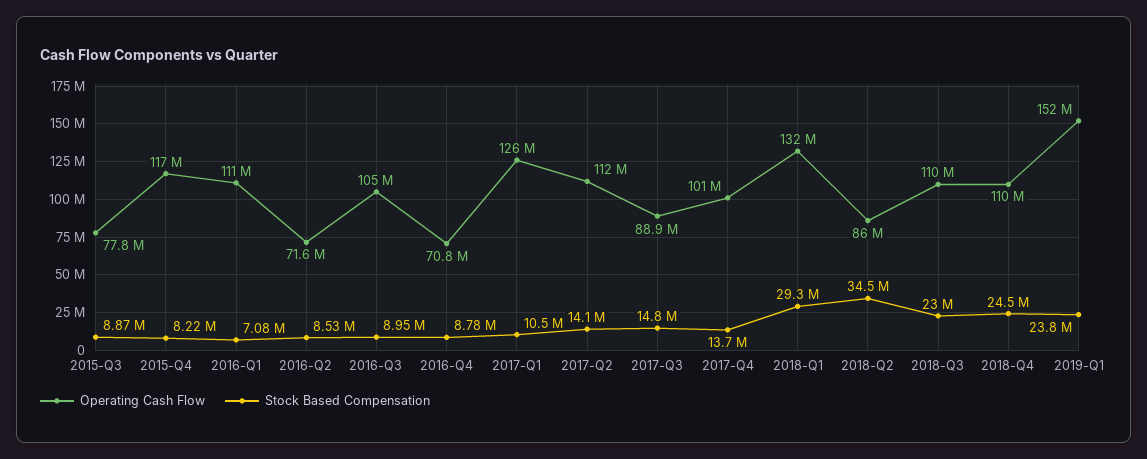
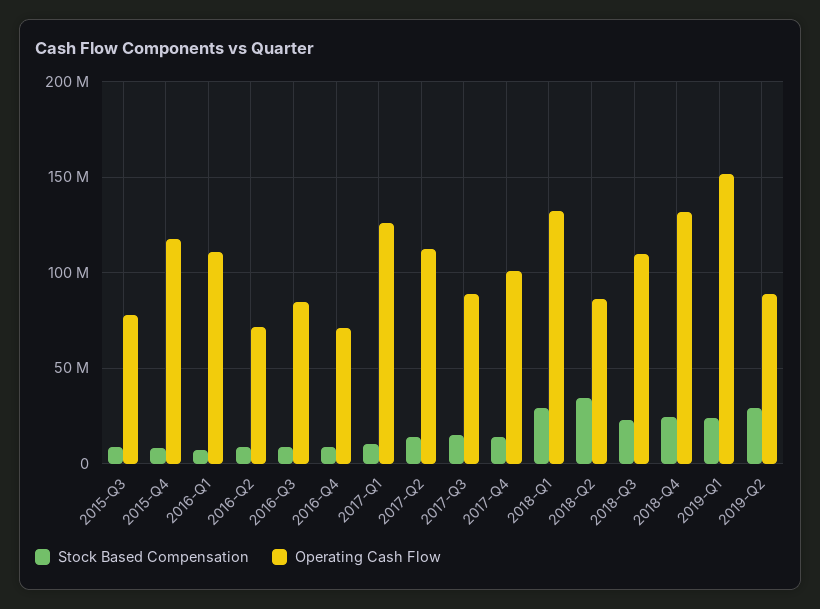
Operating Cash Flow, 2016-Q3: 105000000 -> 85000000
Operating Cash Flow, 2018-Q4: 110000000 -> 130000000
Stock Based Compensation, 2019-Q2: none -> 30000000
Operating Cash Flow, 2019-Q2: none -> 90000000

